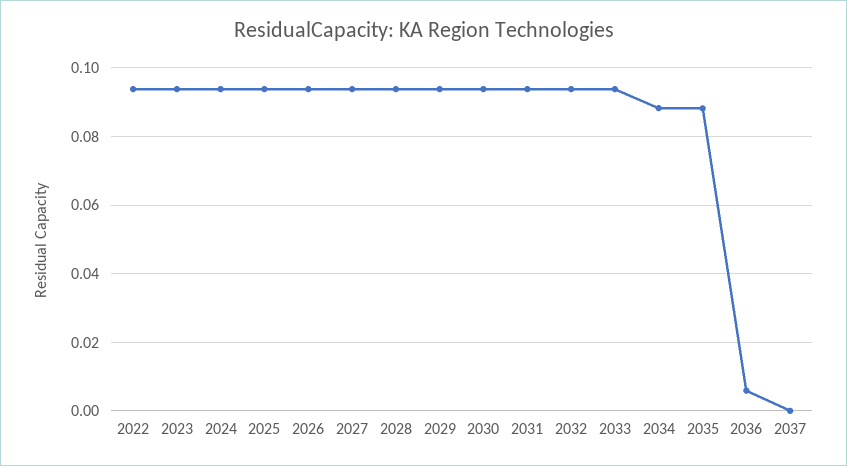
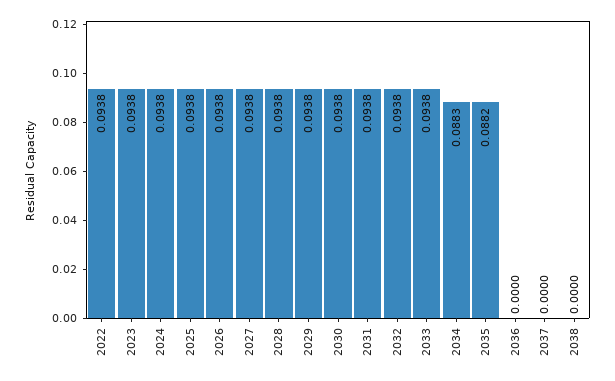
2036: 0.006 -> 0
2038: none -> 0

